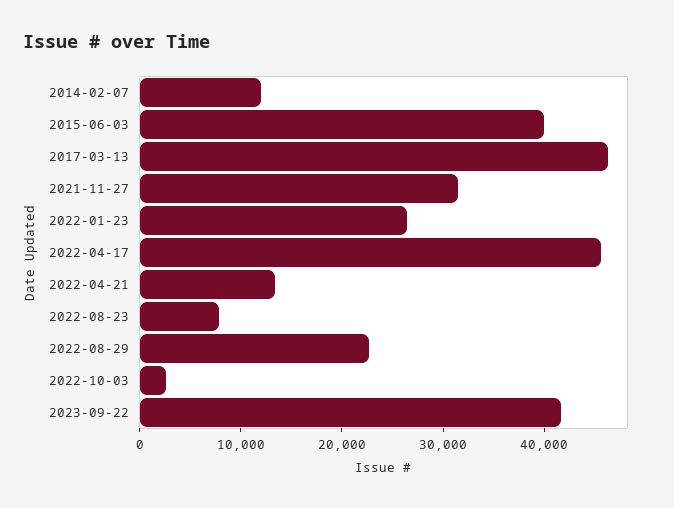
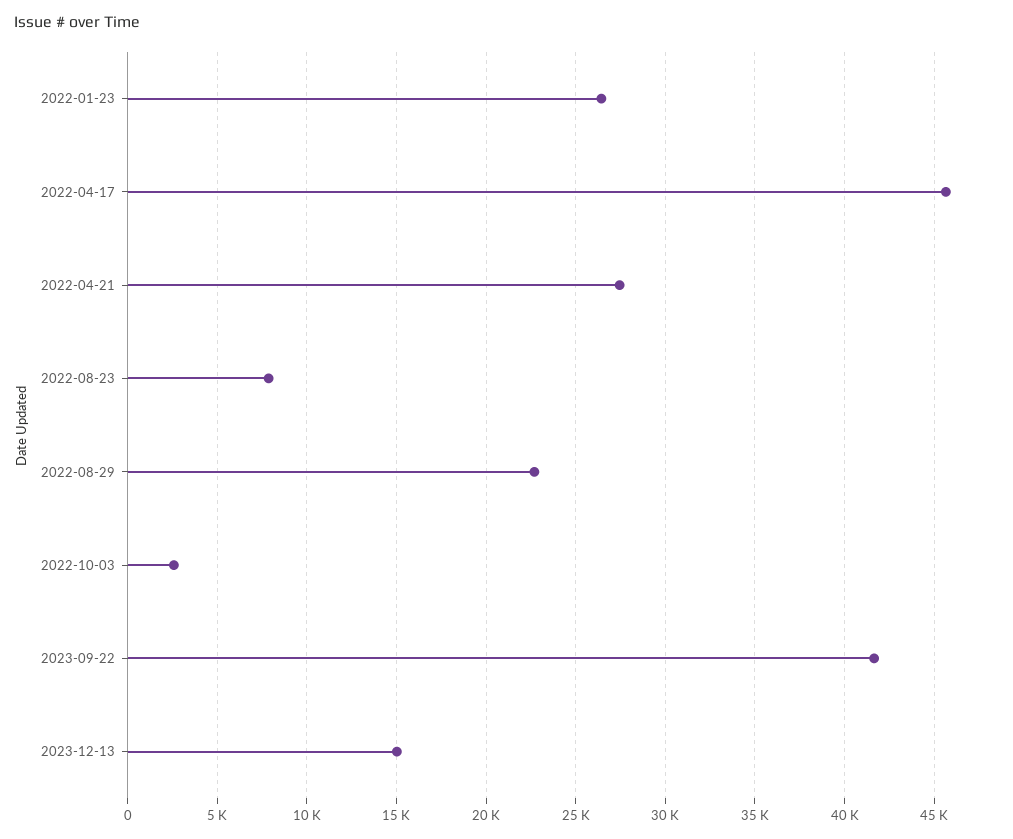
2014-02-07: 12000 -> none
2015-06-03: 40000 -> none
2017-03-13: 46000 -> none
2021-11-27: 32000 -> none
2022-04-21: 14000 -> 27500
2023-12-13: none -> 15000

